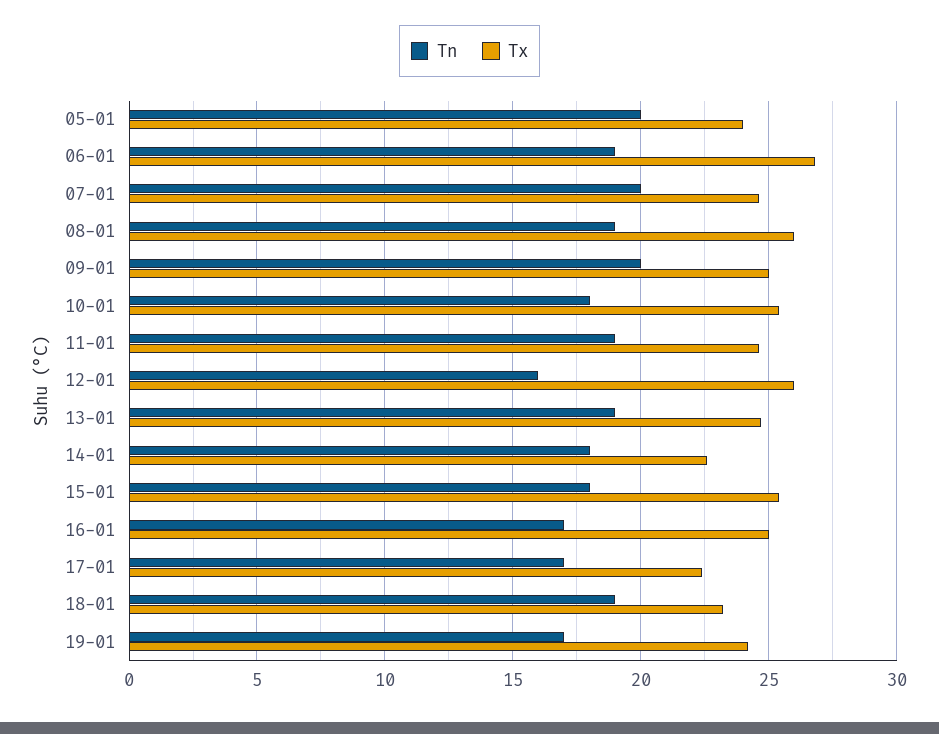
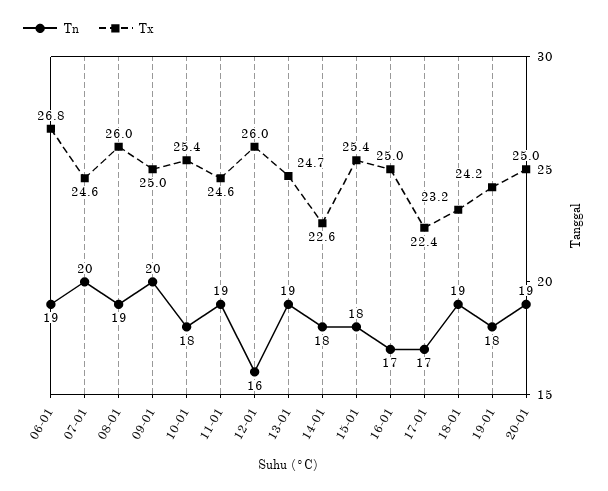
Tn, 05-01: 20 -> none
Tx, 05-01: 24 -> none
Tn, 19-01: 17 -> 18
Tn, 20-01: none -> 19
Tx, 20-01: none -> 25

